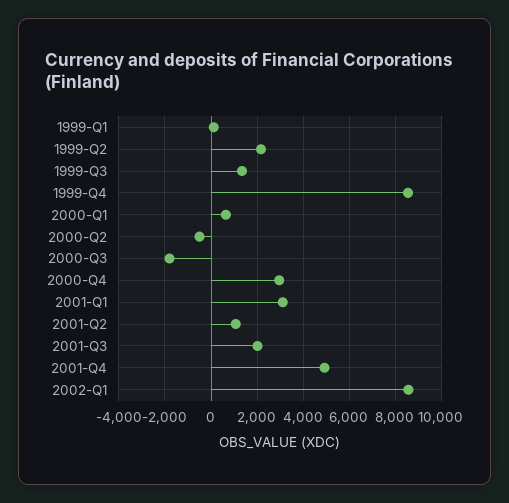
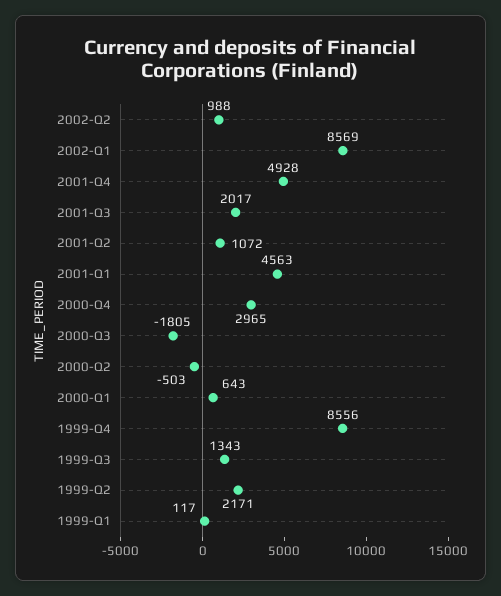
2001-Q1: 3000 -> 4563
2002-Q2: none -> 988

